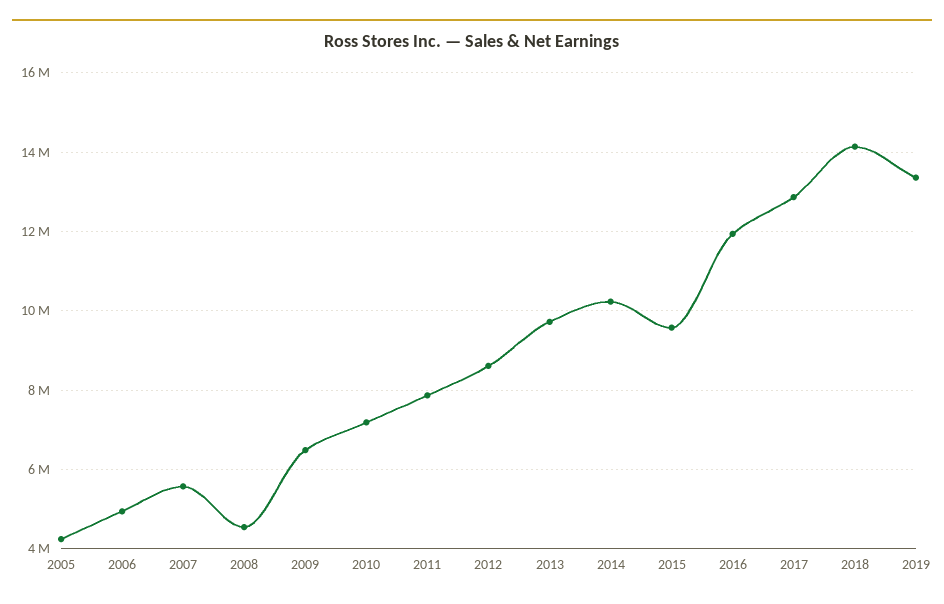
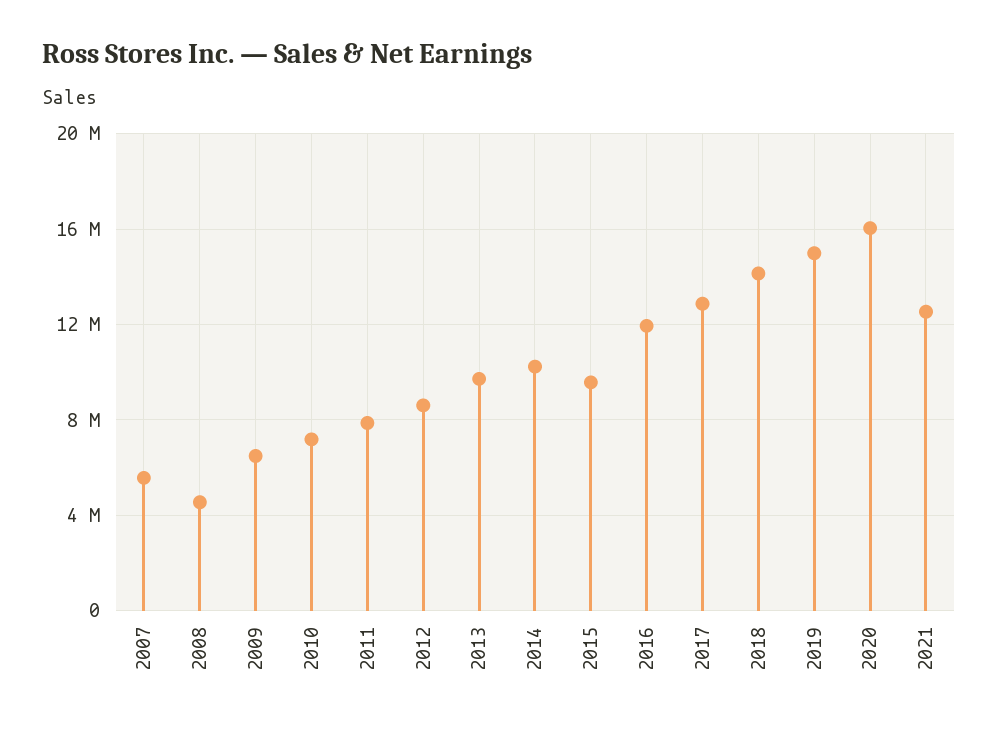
2005: 4200000 -> none
2006: 5000000 -> none
2019: 13400000 -> 15000000
2020: none -> 16000000
2021: none -> 12500000

